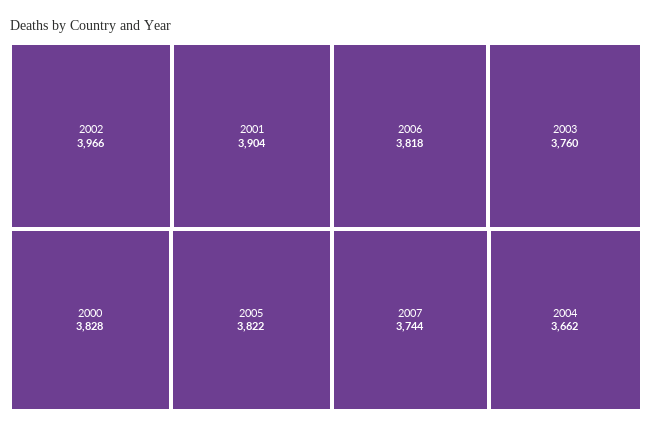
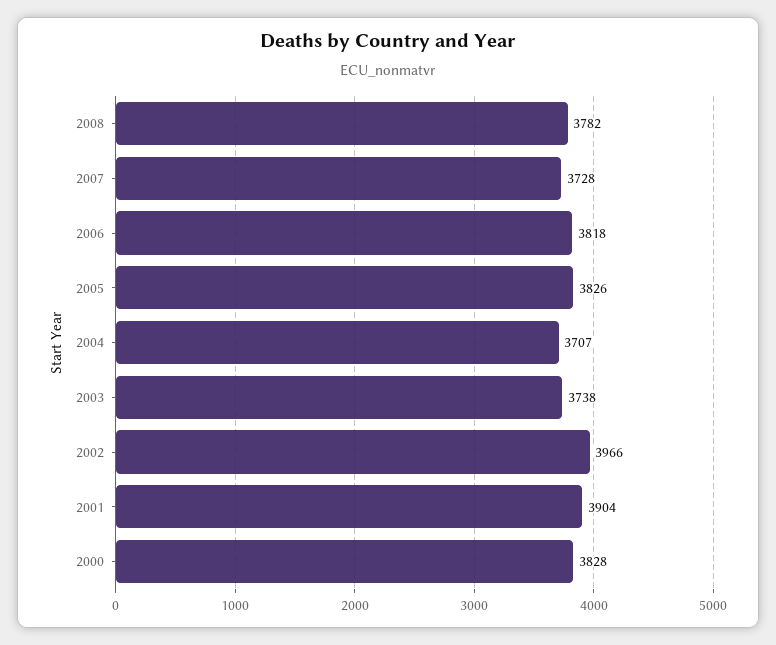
2005: 3822 -> 3826
2003: 3760 -> 3738
2007: 3744 -> 3728
2004: 3662 -> 3707
2008: none -> 3782

